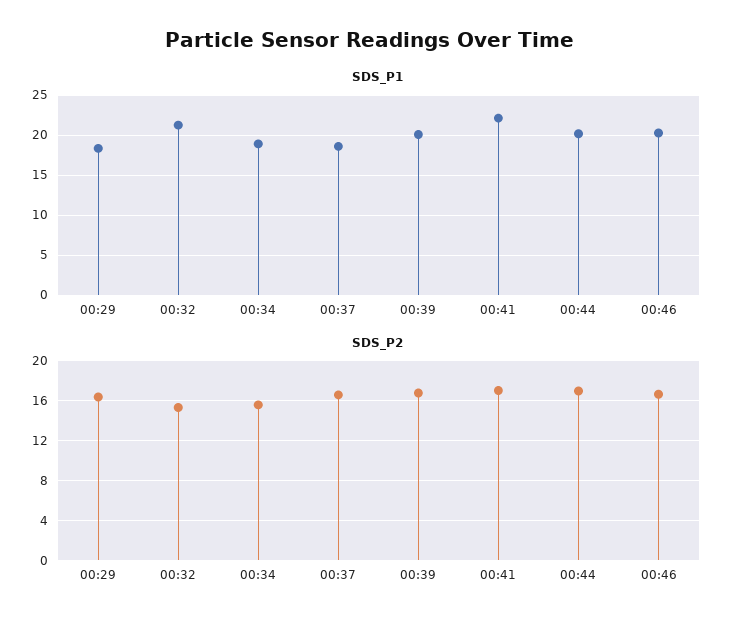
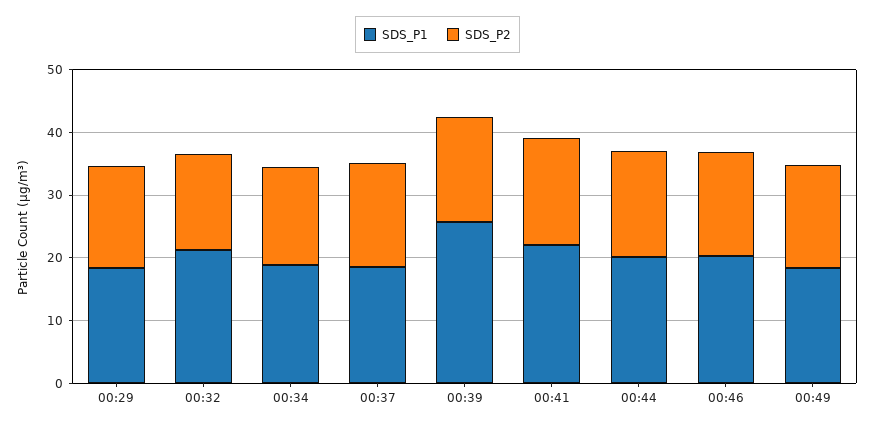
SDS_P1, 00:39: 20 -> 26
SDS_P1, 00:49: none -> 18
SDS_P2, 00:49: none -> 16

